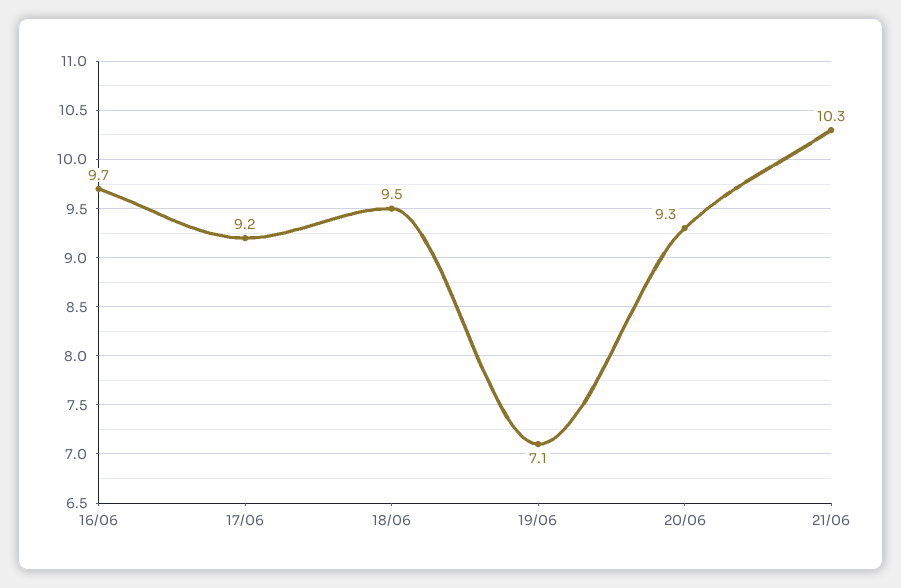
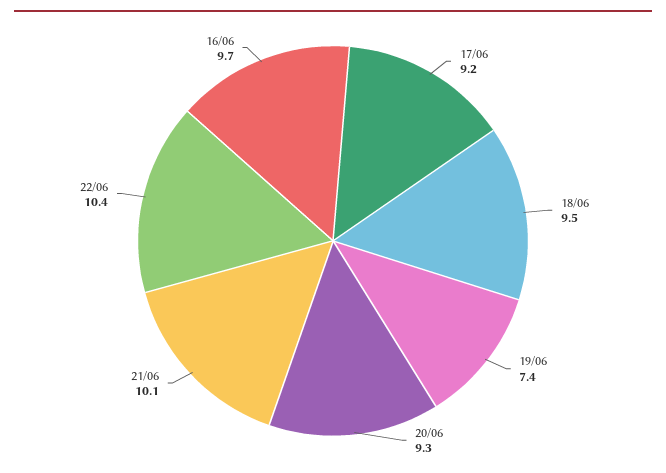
19/06: 7.1 -> 7.4
21/06: 10.3 -> 10.1
22/06: none -> 10.4

